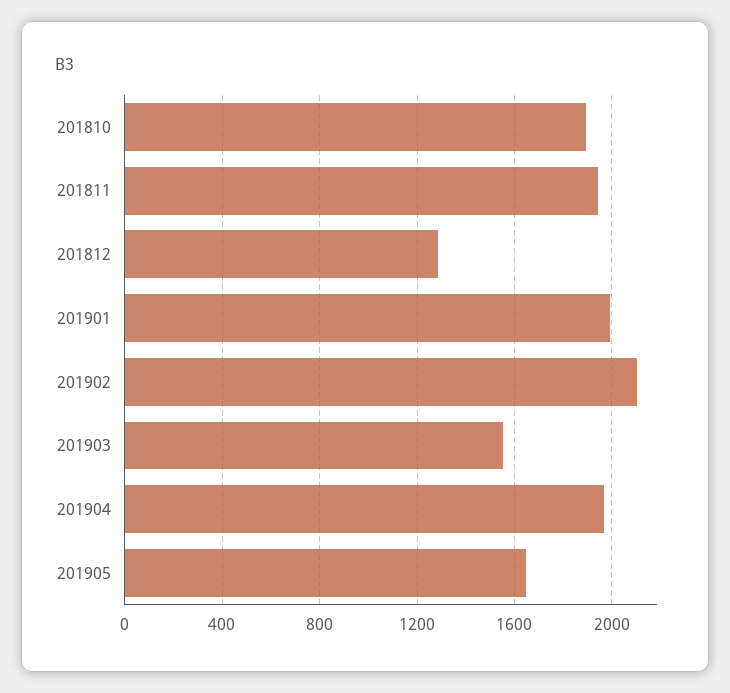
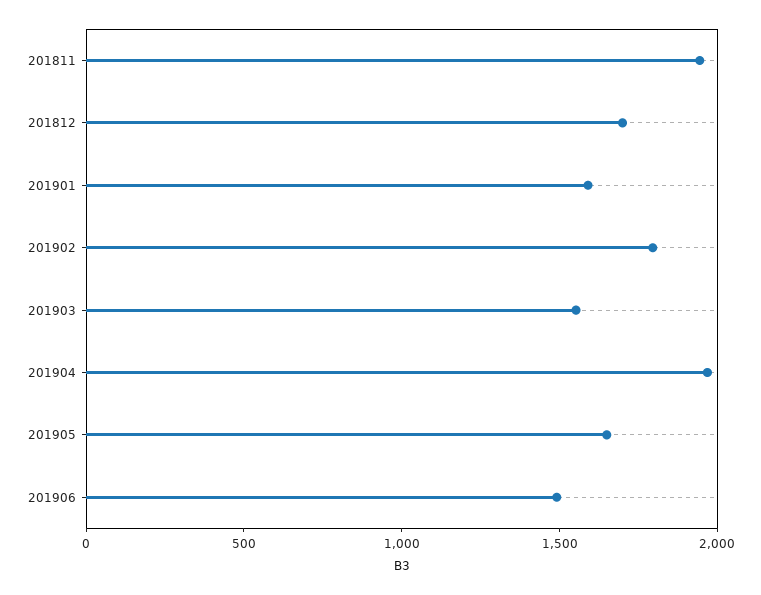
201810: 1900 -> none
201812: 1300 -> 1700
201901: 2000 -> 1600
201902: 2100 -> 1800
201906: none -> 1500

